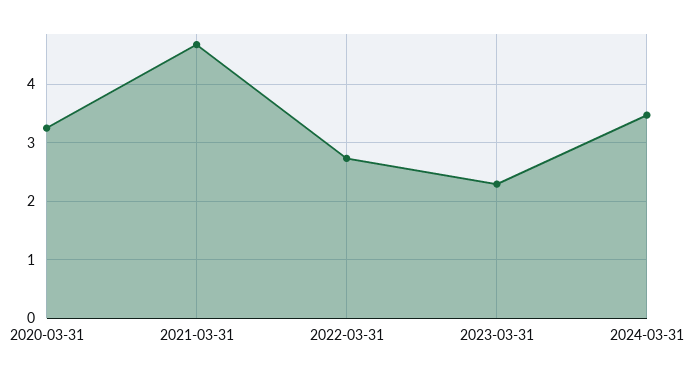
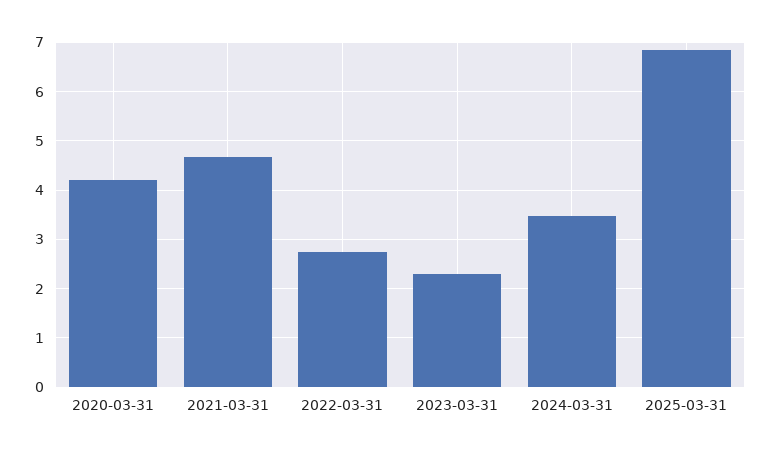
2020-03-31: 3.2 -> 4.2
2025-03-31: none -> 6.8

